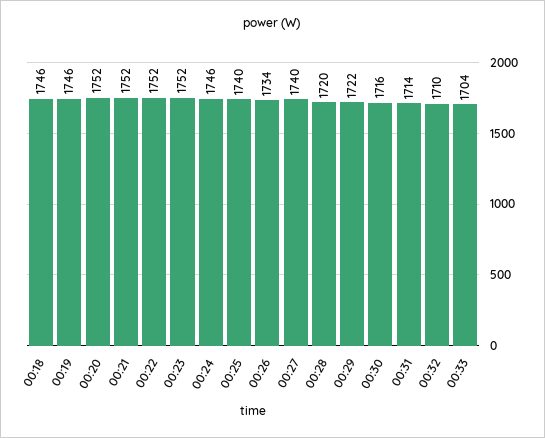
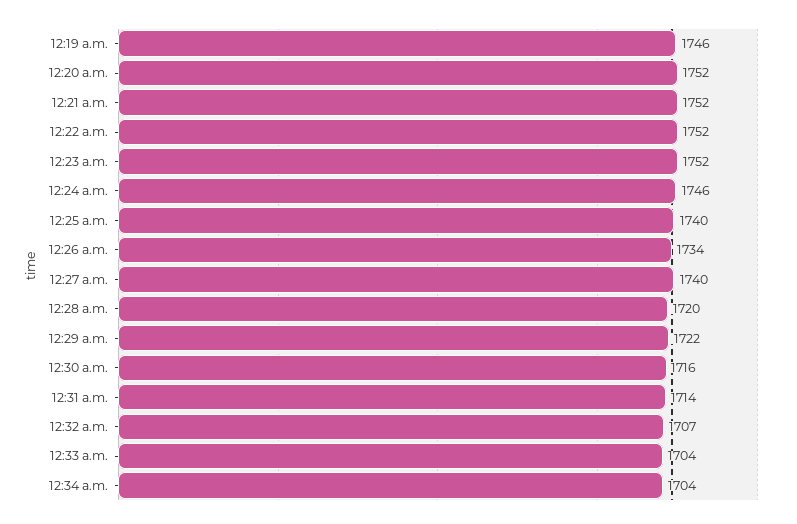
00:18: 1746 -> none
00:32: 1710 -> 1707
12:34 a.m.: none -> 1704

